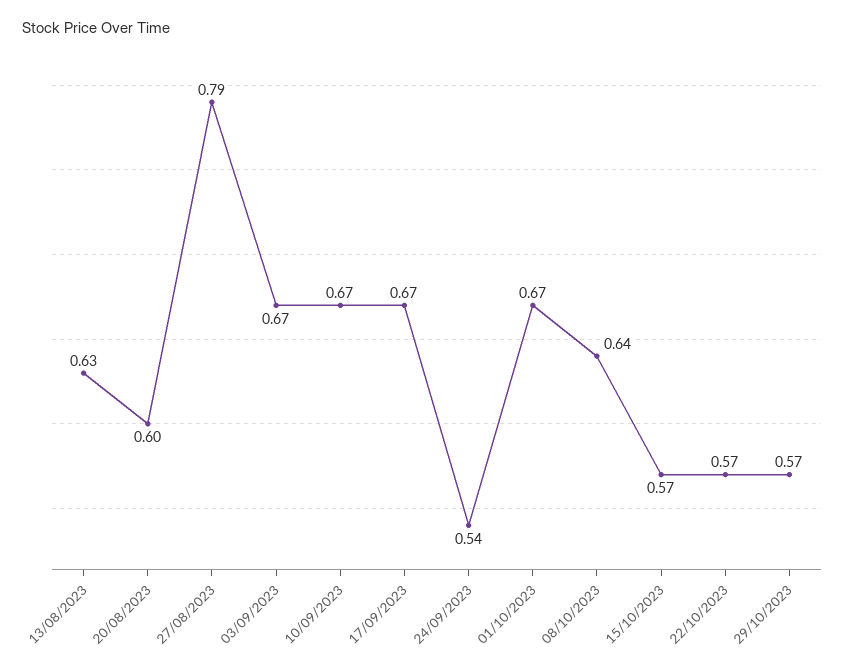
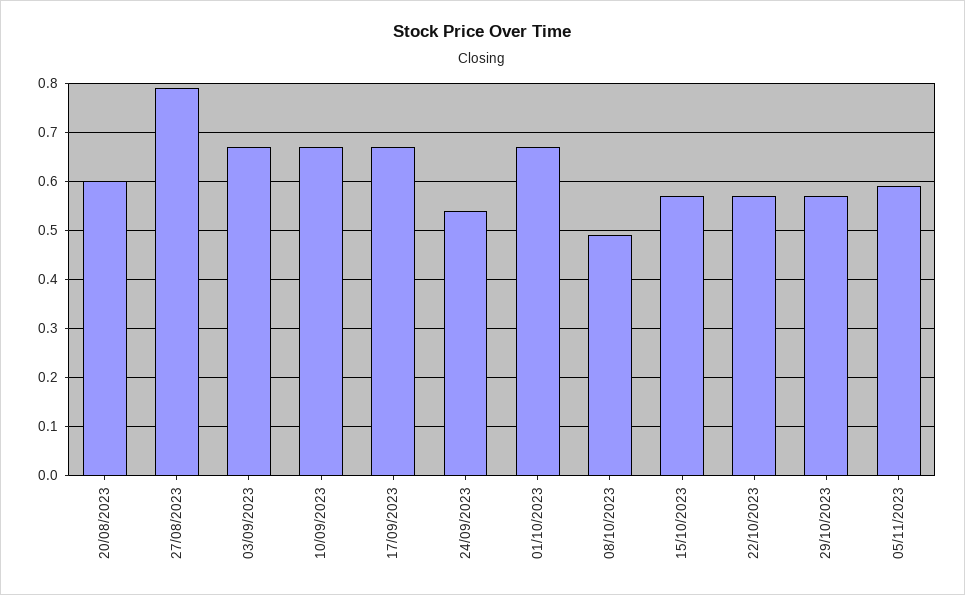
13/08/2023: 0.63 -> none
08/10/2023: 0.64 -> 0.5
05/11/2023: none -> 0.6

